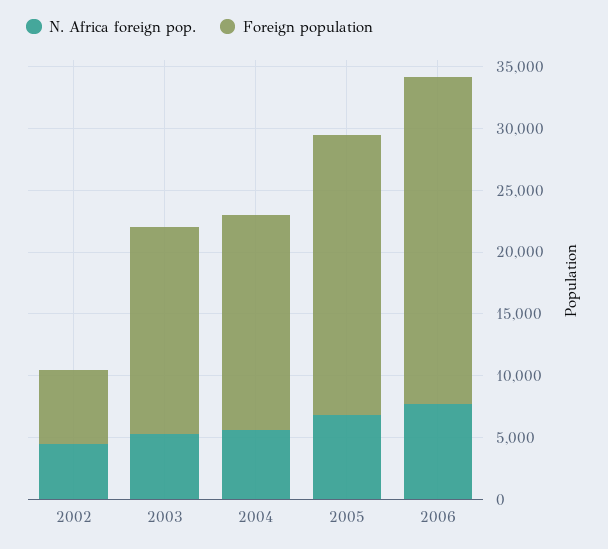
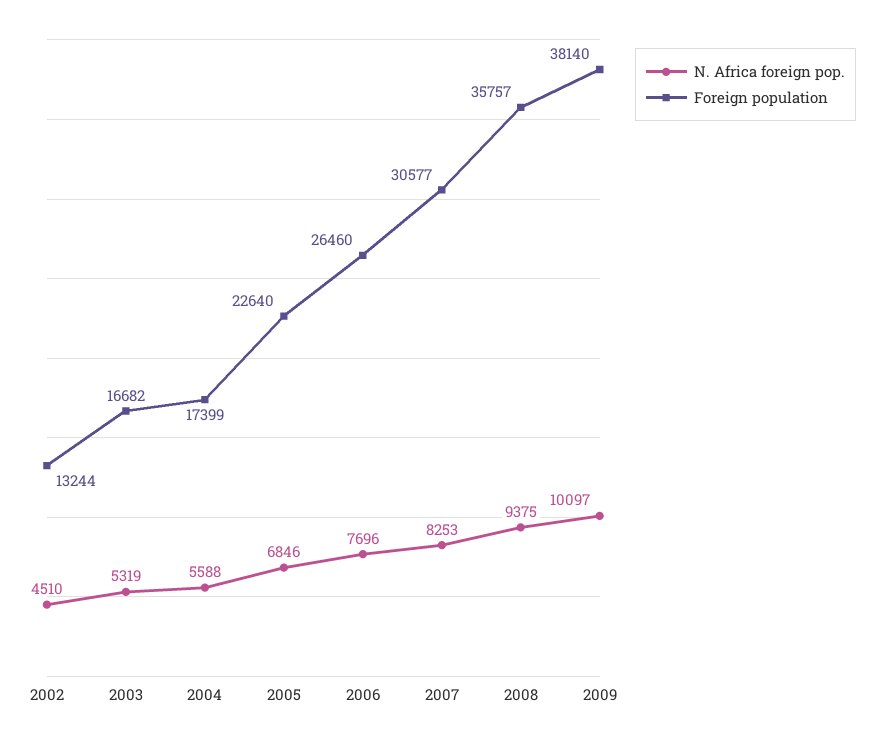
Foreign population, 2002: 6000 -> 13244
N. Africa foreign pop., 2007: none -> 8253
Foreign population, 2007: none -> 30577
N. Africa foreign pop., 2008: none -> 9375
Foreign population, 2008: none -> 35757
N. Africa foreign pop., 2009: none -> 10097
Foreign population, 2009: none -> 38140

